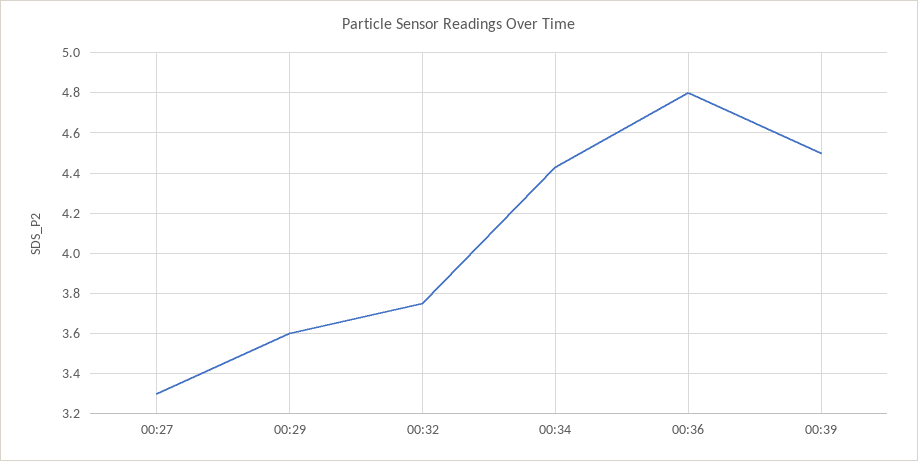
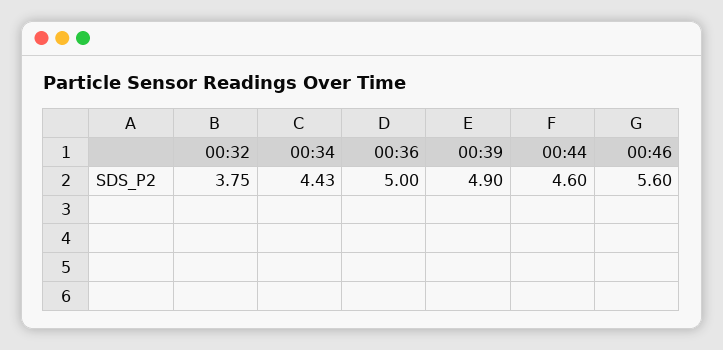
00:27: 3.3 -> none
00:29: 3.6 -> none
00:36: 4.8 -> 5
00:39: 4.5 -> 4.9
00:44: none -> 4.6
00:46: none -> 5.6

